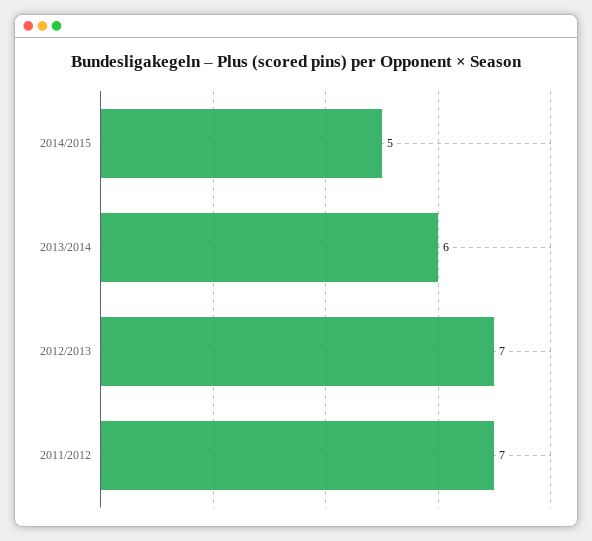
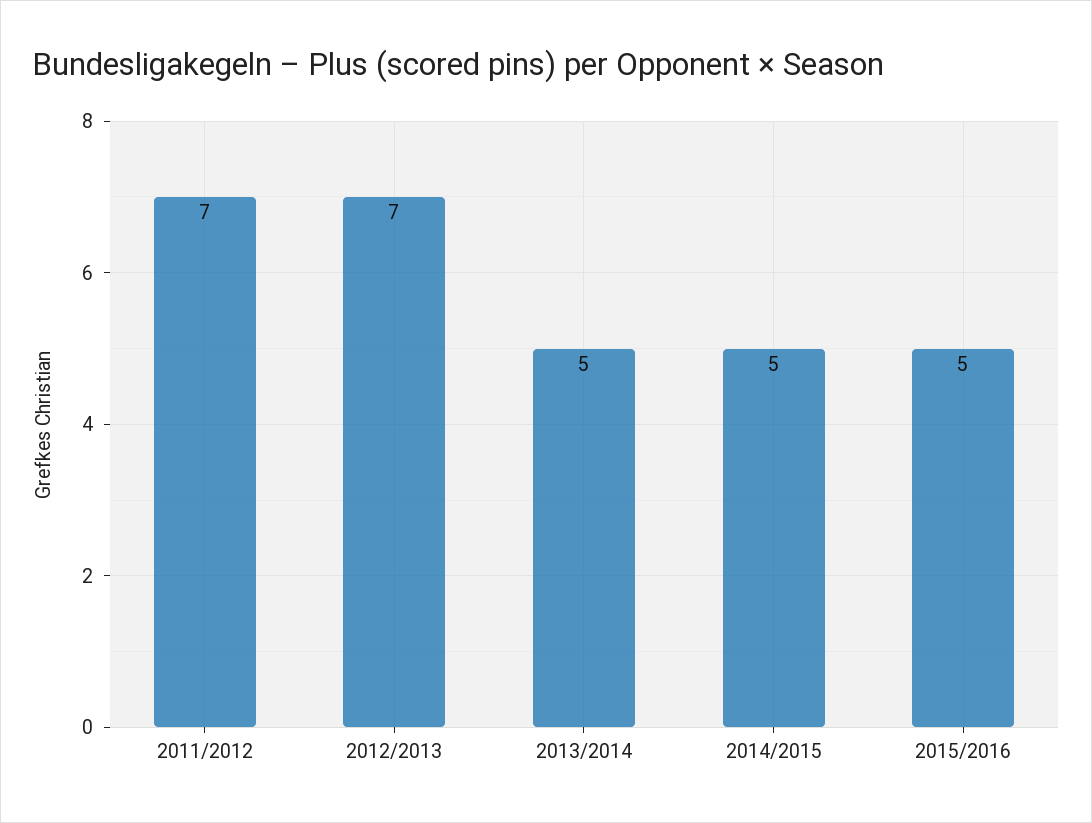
2013/2014: 6 -> 5
2015/2016: none -> 5

